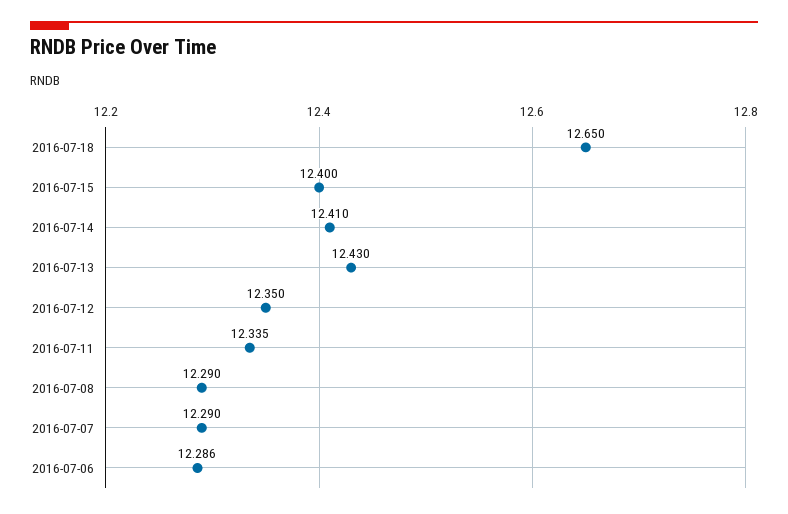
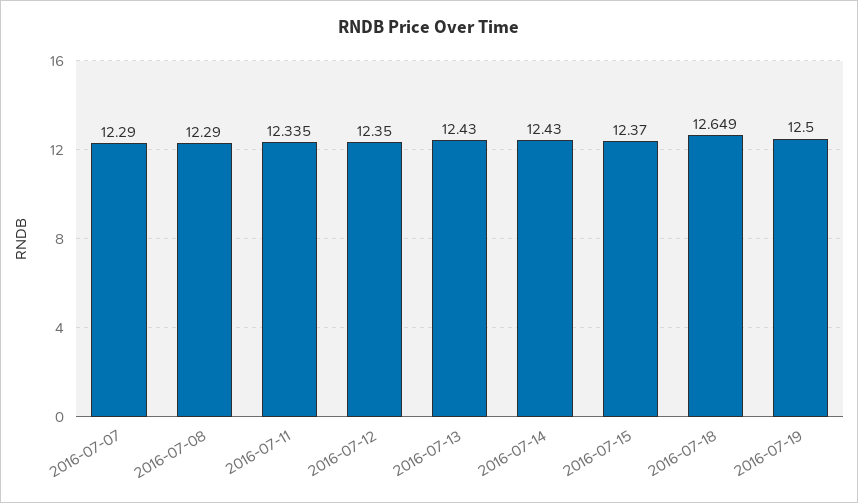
2016-07-18: 12.65 -> 12.649
2016-07-15: 12.4 -> 12.37
2016-07-14: 12.41 -> 12.43
2016-07-06: 12.286 -> none
2016-07-19: none -> 12.5

